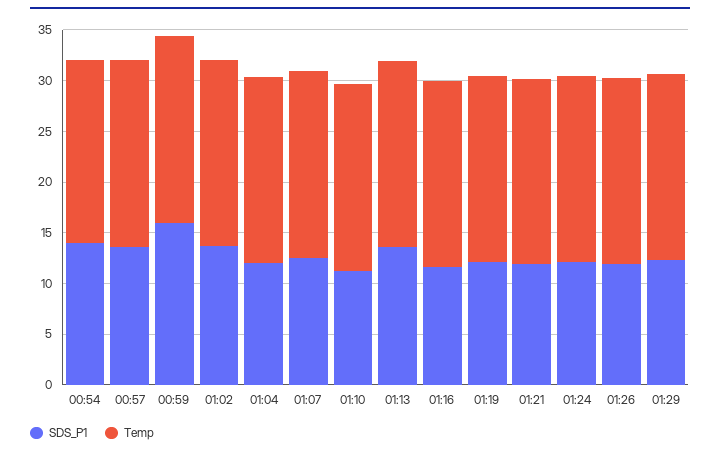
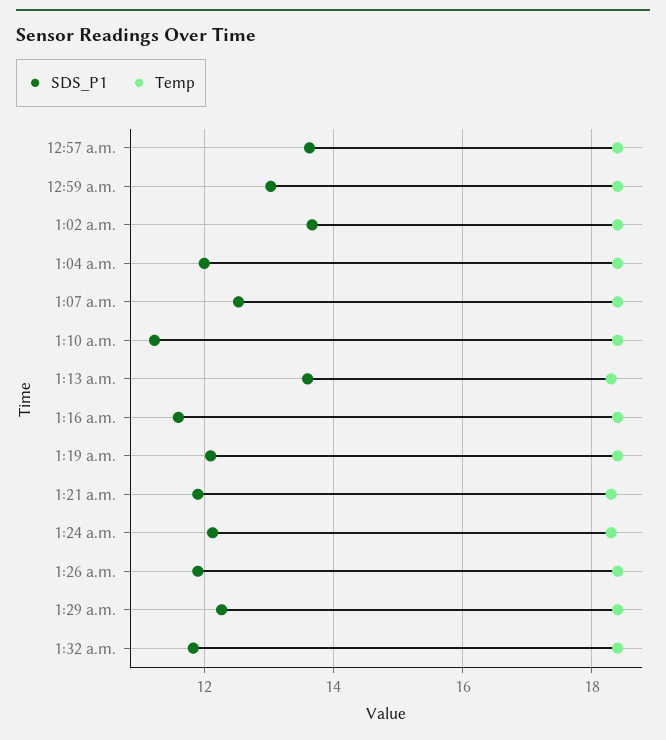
SDS_P1, 00:54: 14 -> none
Temp, 00:54: 18 -> none
SDS_P1, 00:59: 16 -> 13
SDS_P1, 1:32 a.m.: none -> 11.8
Temp, 1:32 a.m.: none -> 18.4

